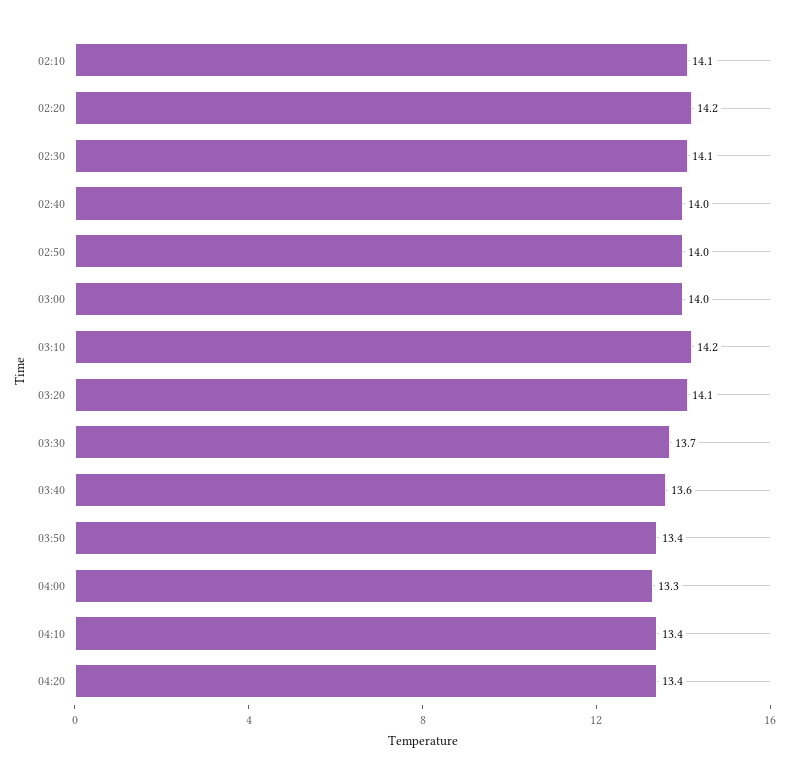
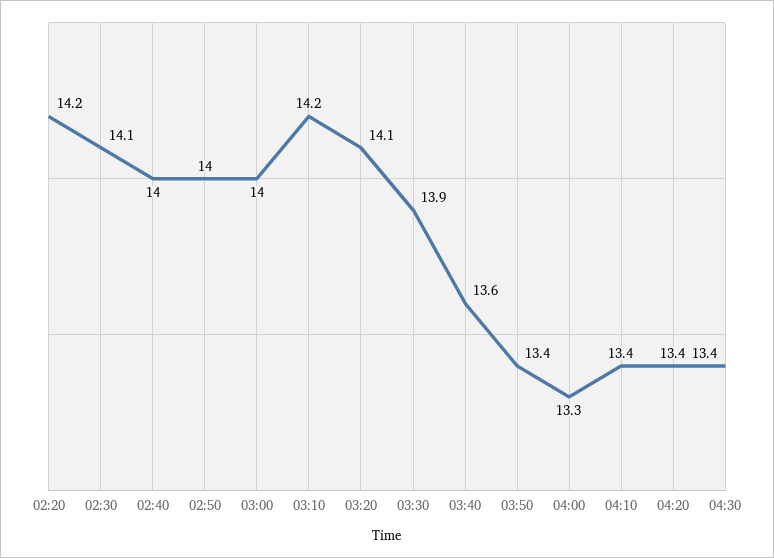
02:10: 14.1 -> none
03:30: 13.7 -> 13.9
04:30: none -> 13.4

